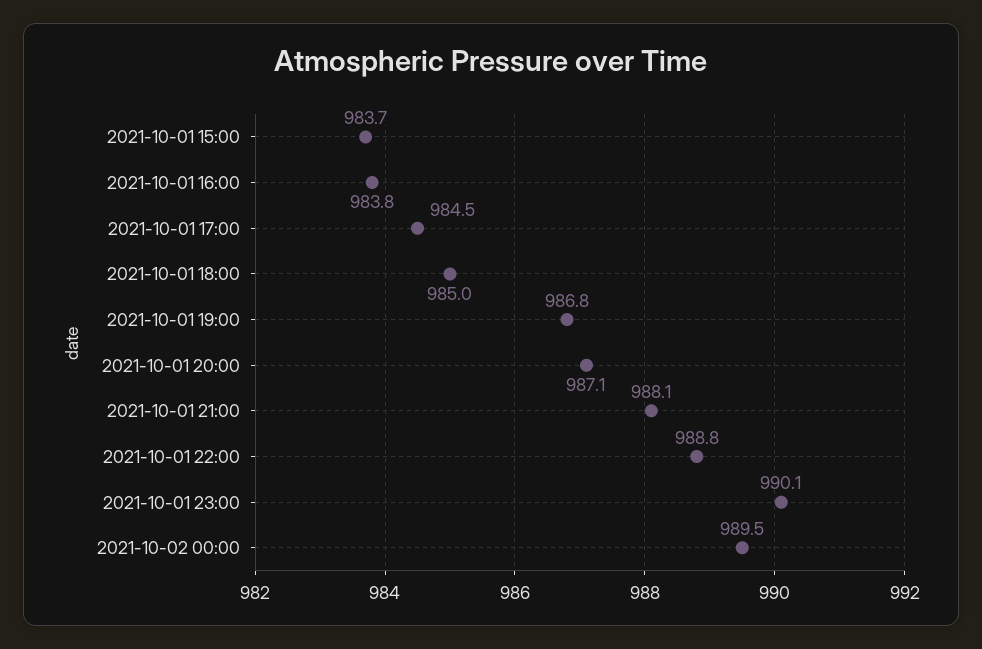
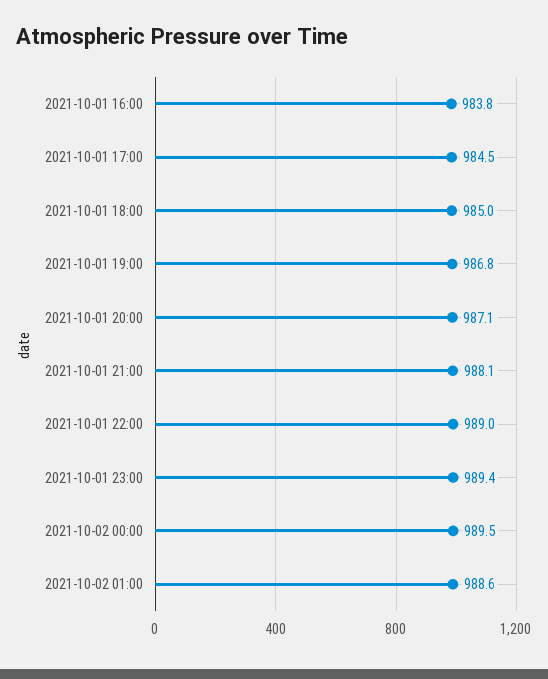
2021-10-01 15:00: 983.7 -> none
2021-10-01 22:00: 988.8 -> 989
2021-10-01 23:00: 990.1 -> 989.4
2021-10-02 01:00: none -> 988.6

